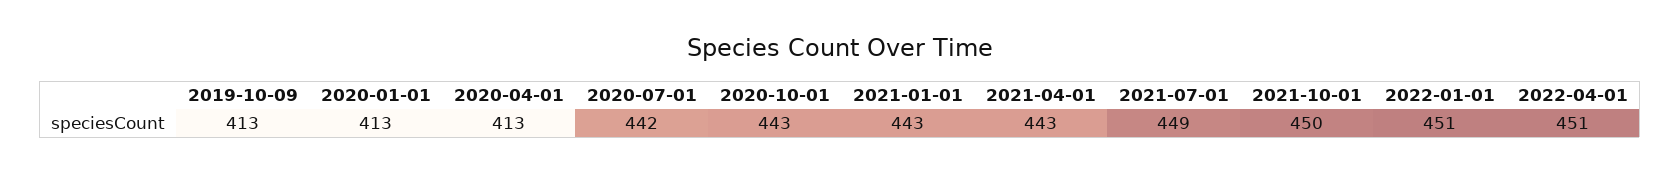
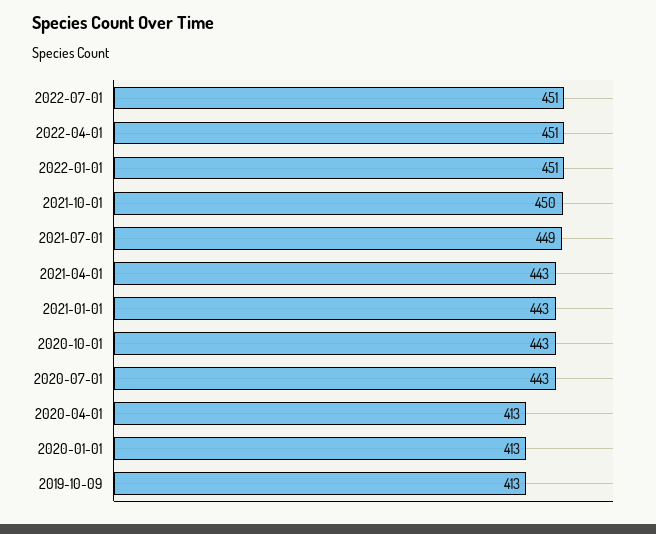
2020-07-01: 442 -> 443
2022-07-01: none -> 451

